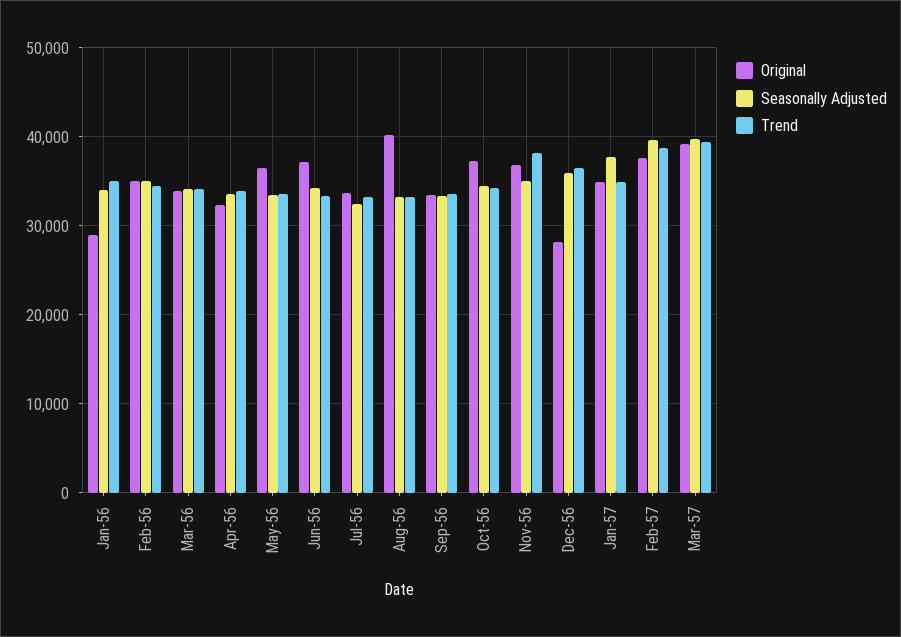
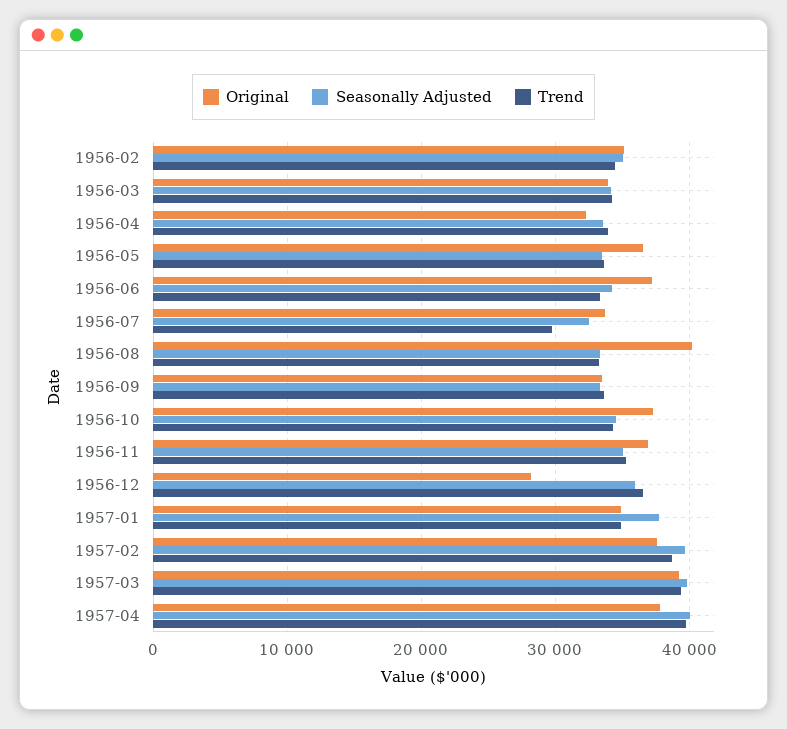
Original, Jan-56: 29000 -> none
Seasonally Adjusted, Jan-56: 34000 -> none
Trend, Jan-56: 35000 -> none
Trend, Jul-56: 33000 -> 30000
Trend, Nov-56: 38000 -> 35000
Original, 1957-04: none -> 38000
Seasonally Adjusted, 1957-04: none -> 40000
Trend, 1957-04: none -> 40000

